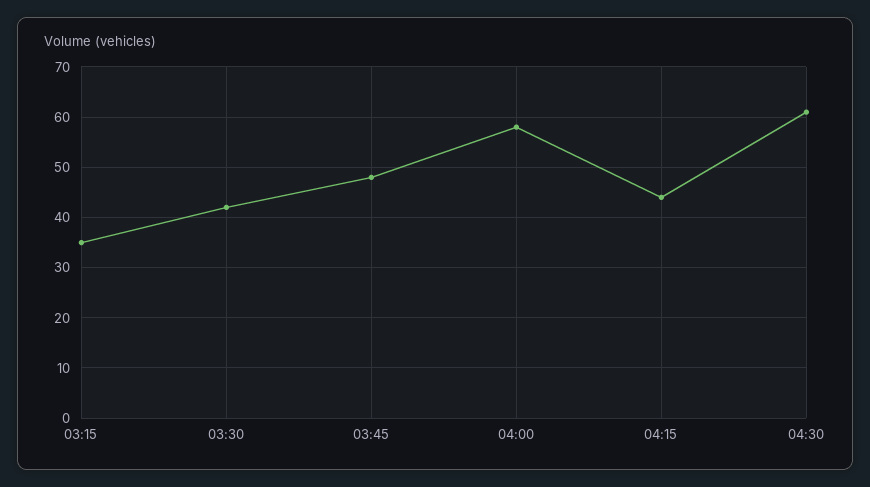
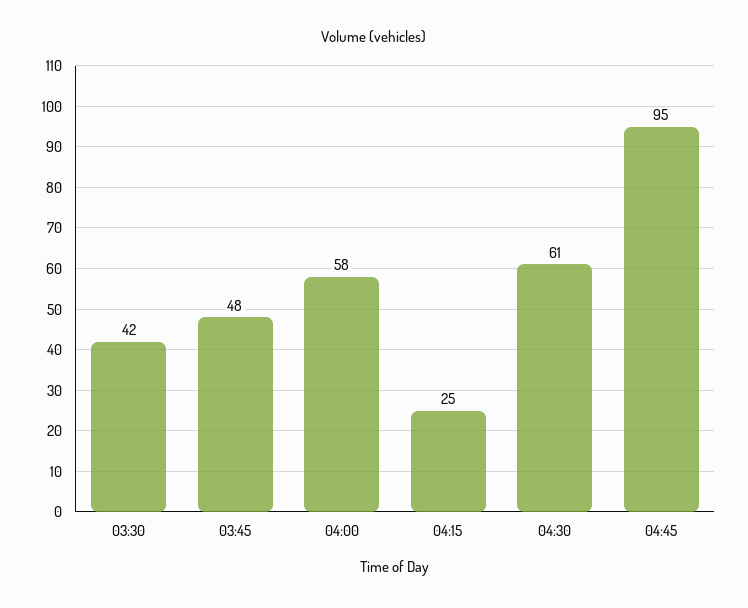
03:15: 35 -> none
04:15: 45 -> 25
04:45: none -> 95

